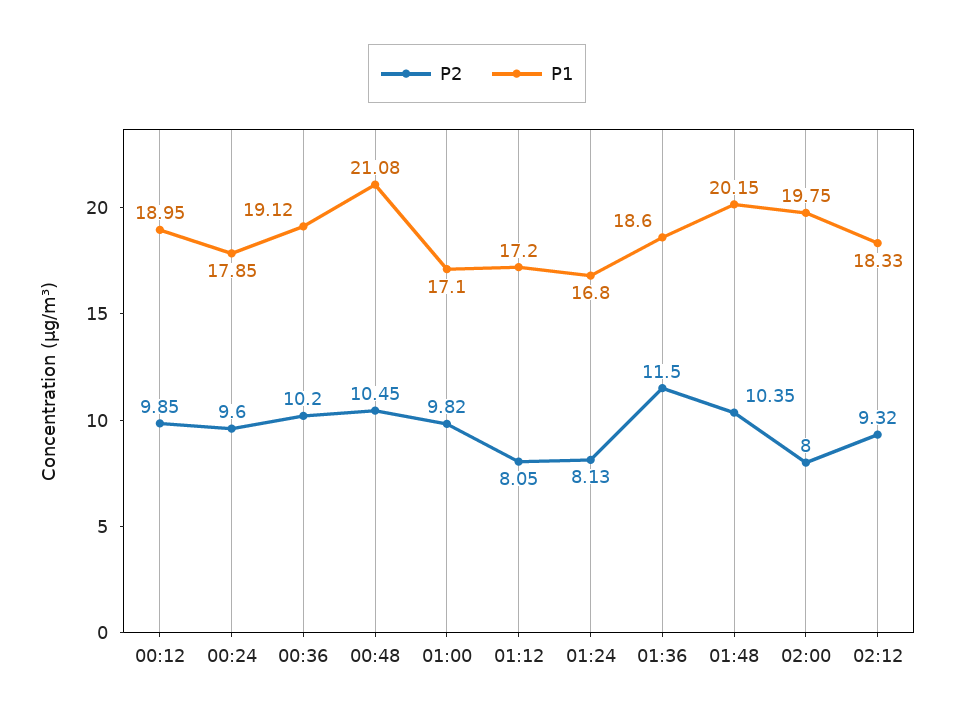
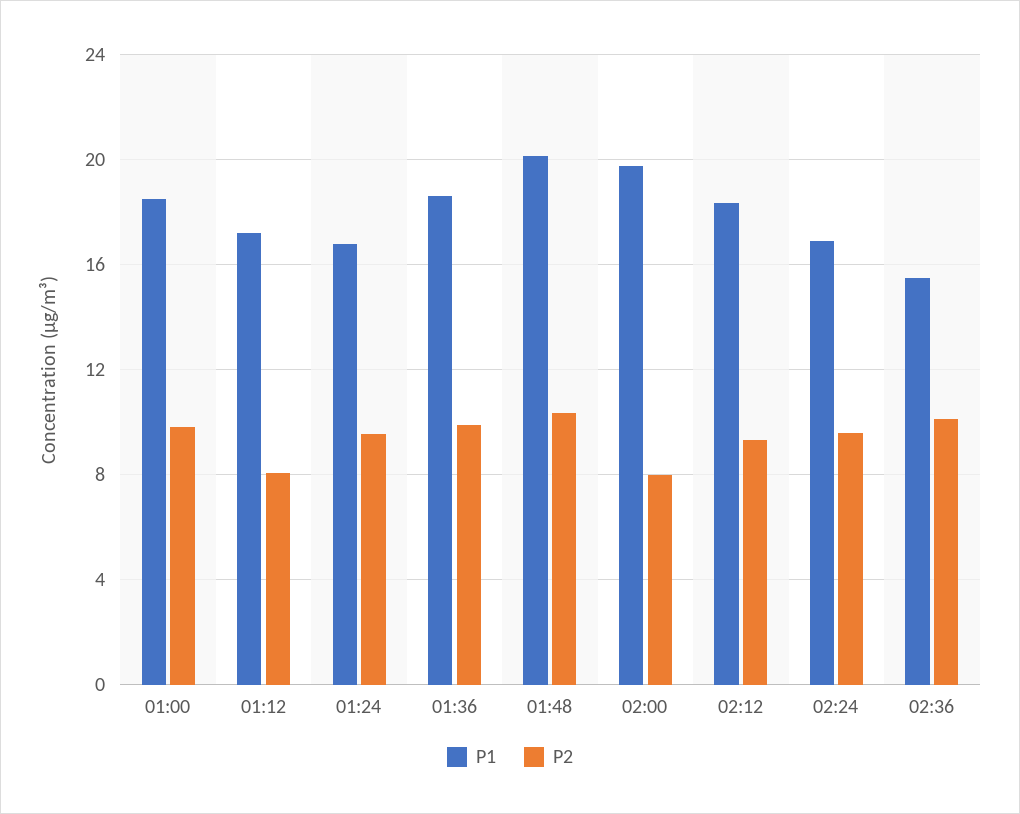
P2, 00:12: 9.85 -> none
P1, 00:12: 18.95 -> none
P2, 00:24: 9.6 -> none
P1, 00:24: 17.85 -> none
P2, 00:36: 10.2 -> none
P1, 00:36: 19.12 -> none
P2, 00:48: 10.45 -> none
P1, 00:48: 21.08 -> none
P1, 01:00: 17.1 -> 18.5
P2, 01:24: 8.13 -> 9.5
P2, 01:36: 11.5 -> 10
P1, 02:24: none -> 17
P2, 02:24: none -> 9.5
P1, 02:36: none -> 15.5
P2, 02:36: none -> 10

